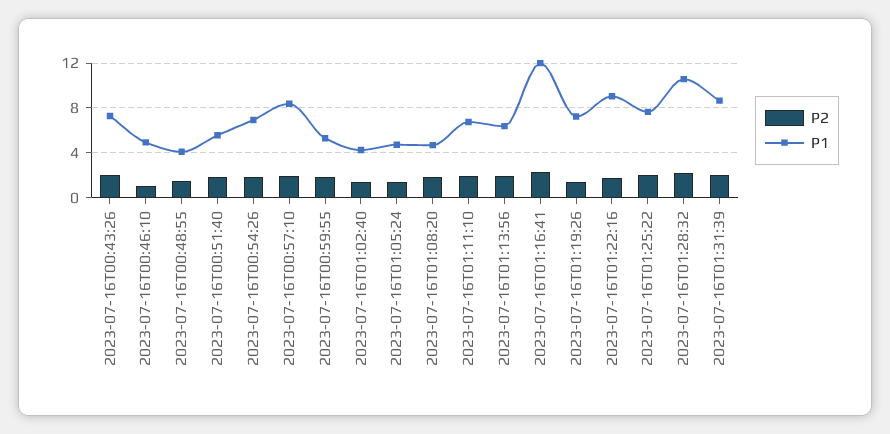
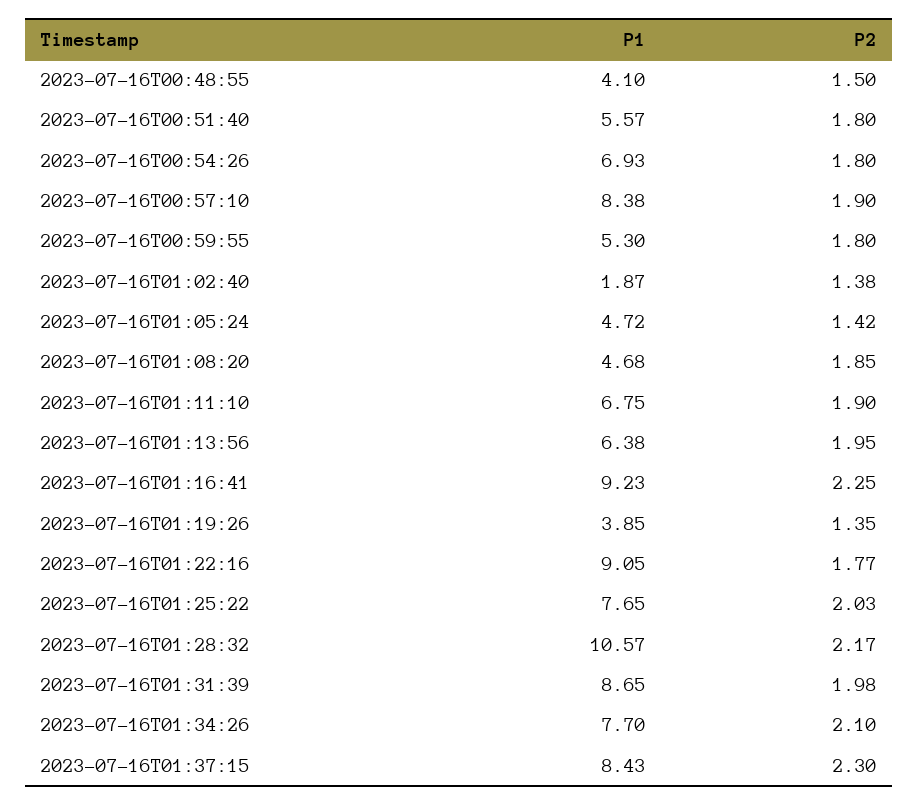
P2, 2023-07-16T00:43:26: 2 -> none
P1, 2023-07-16T00:43:26: 7 -> none
P2, 2023-07-16T00:46:10: 1 -> none
P1, 2023-07-16T00:46:10: 5 -> none
P1, 2023-07-16T01:02:40: 4 -> 1.87
P1, 2023-07-16T01:16:41: 12 -> 9.23
P1, 2023-07-16T01:19:26: 7 -> 3.85
P1, 2023-07-16T01:34:26: none -> 7.7
P2, 2023-07-16T01:34:26: none -> 2.1
P1, 2023-07-16T01:37:15: none -> 8.43
P2, 2023-07-16T01:37:15: none -> 2.3

